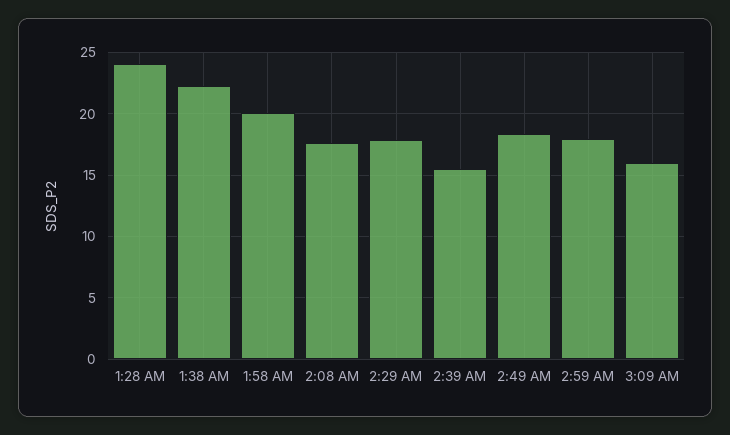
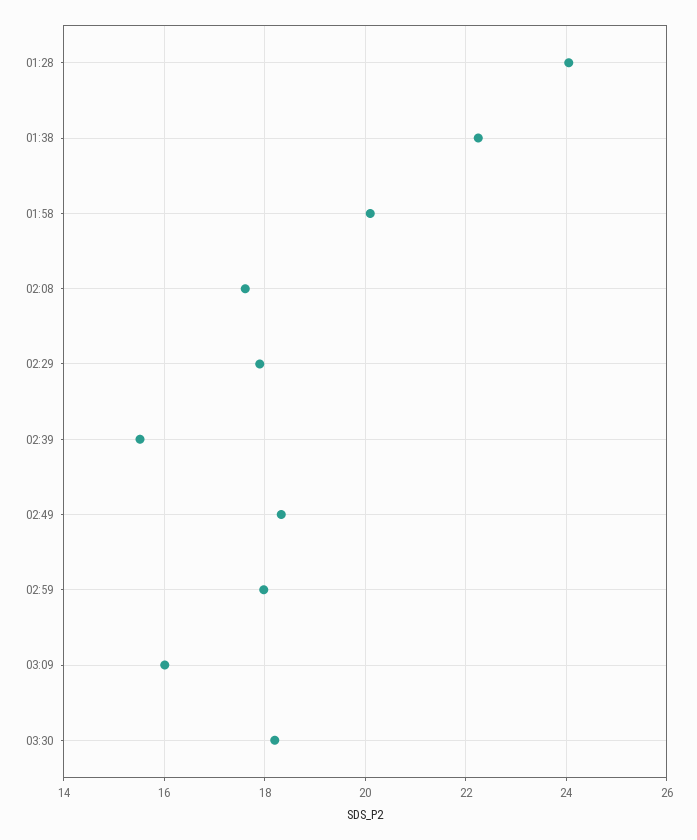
03:30: none -> 18.2

